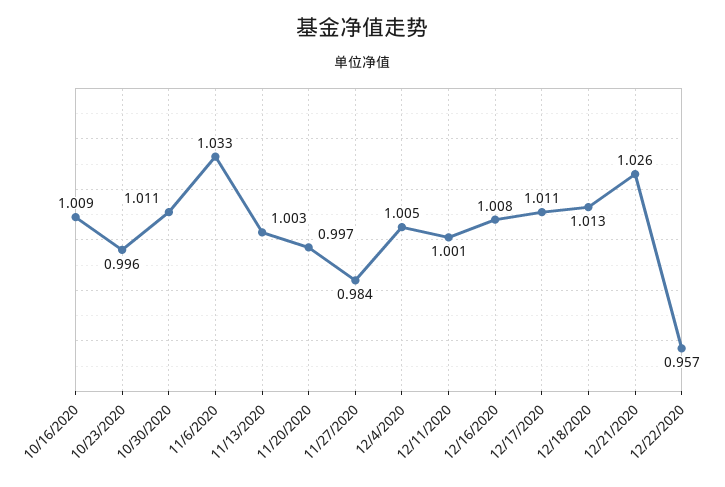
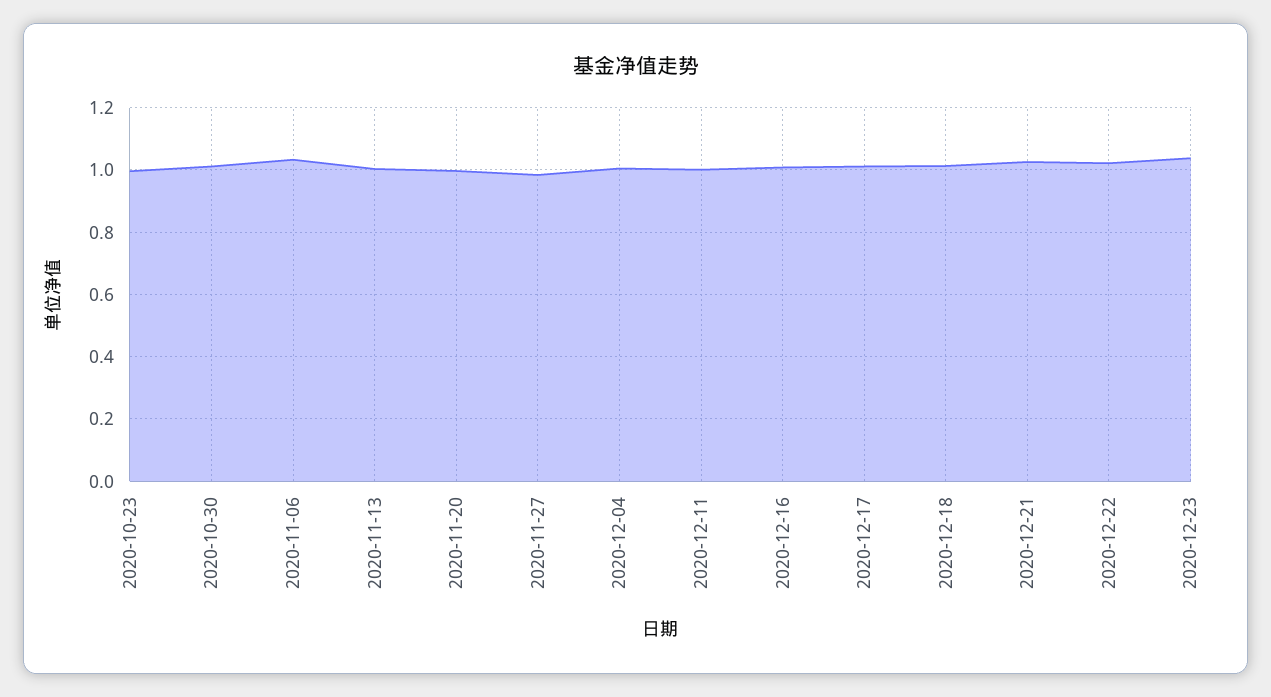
10/16/2020: 1.009 -> none
12/22/2020: 0.957 -> 1.02
2020-12-23: none -> 1.04

